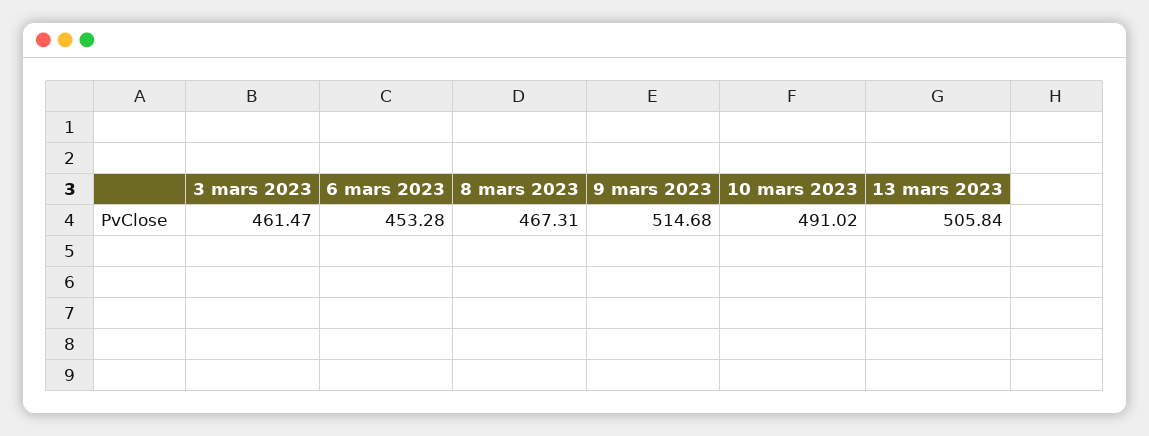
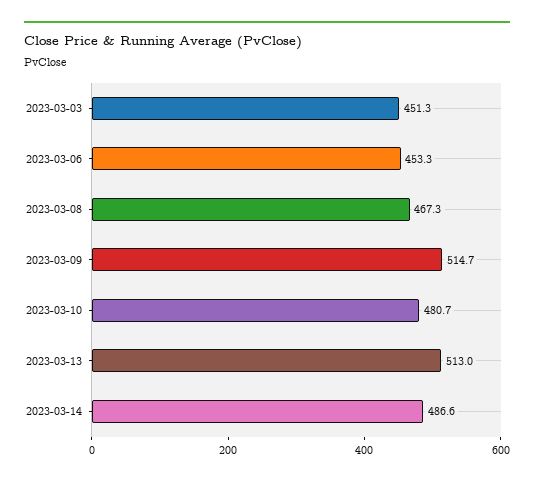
3 mars 2023: 461.47 -> 451.3
10 mars 2023: 491.02 -> 480.7
13 mars 2023: 505.84 -> 513
2023-03-14: none -> 486.6

